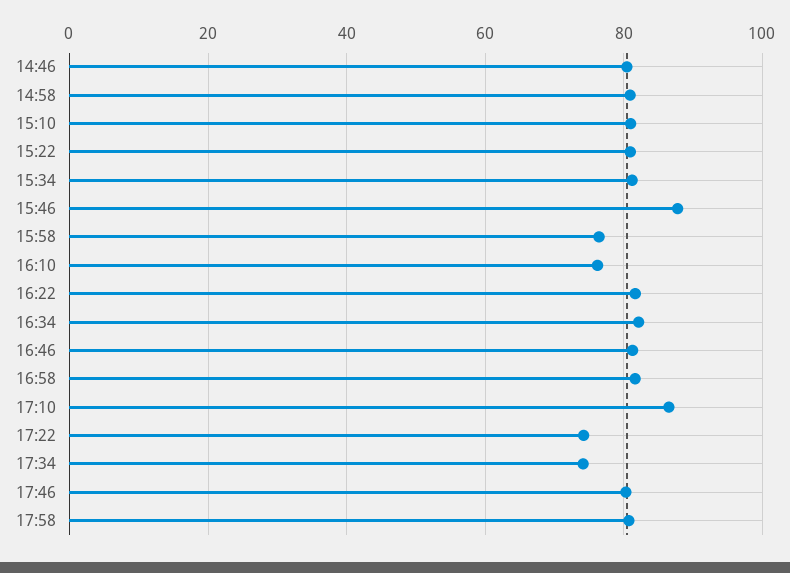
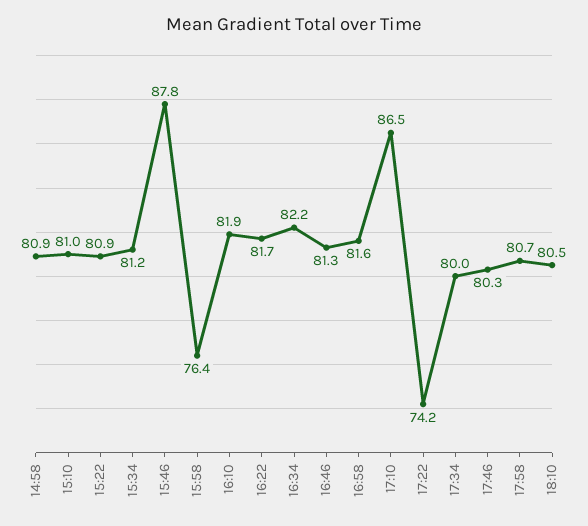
14:46: 80 -> none
16:10: 76 -> 81.9
17:34: 74 -> 80
18:10: none -> 80.5

